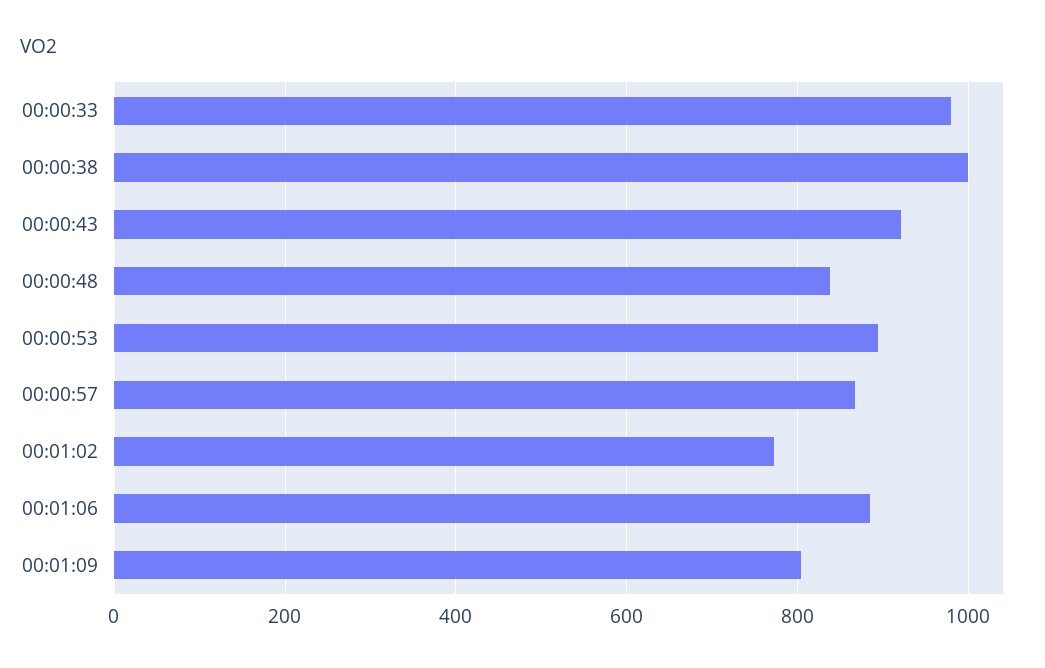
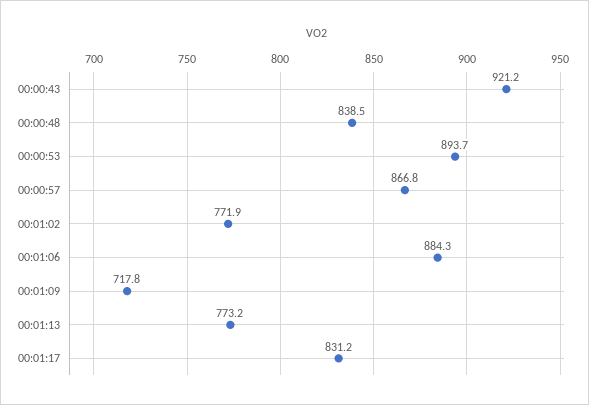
00:00:33: 980 -> none
00:00:38: 1000 -> none
00:01:09: 800 -> 717.8
00:01:13: none -> 773.2
00:01:17: none -> 831.2

